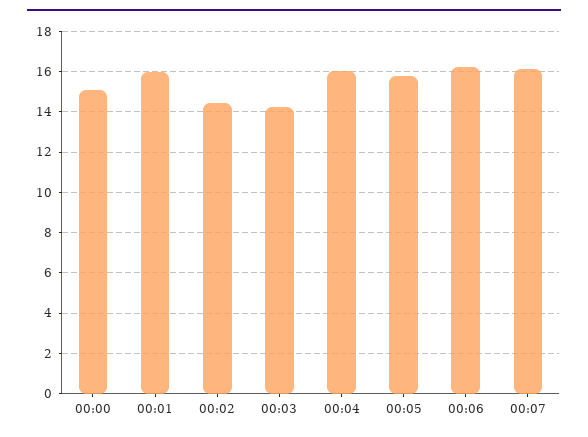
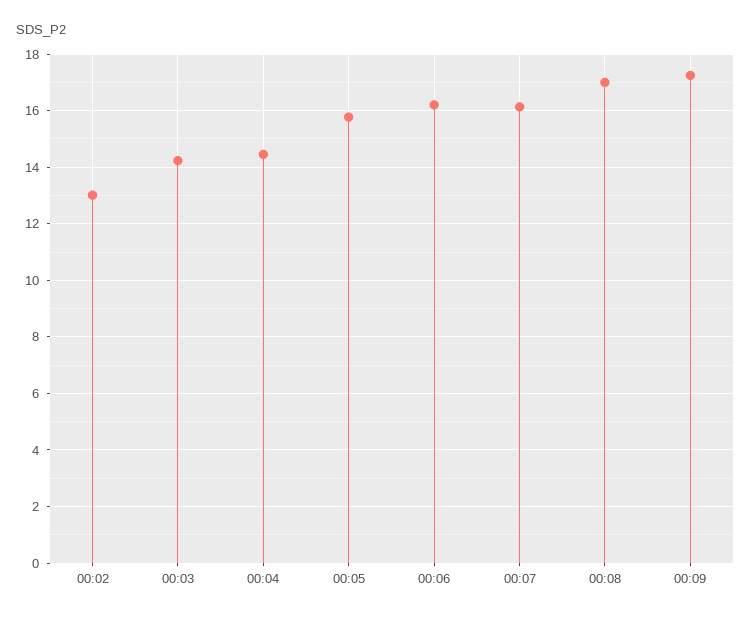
00:00: 15 -> none
00:01: 16 -> none
00:02: 14.5 -> 13
00:04: 16 -> 14.5
00:08: none -> 17
00:09: none -> 17.25

